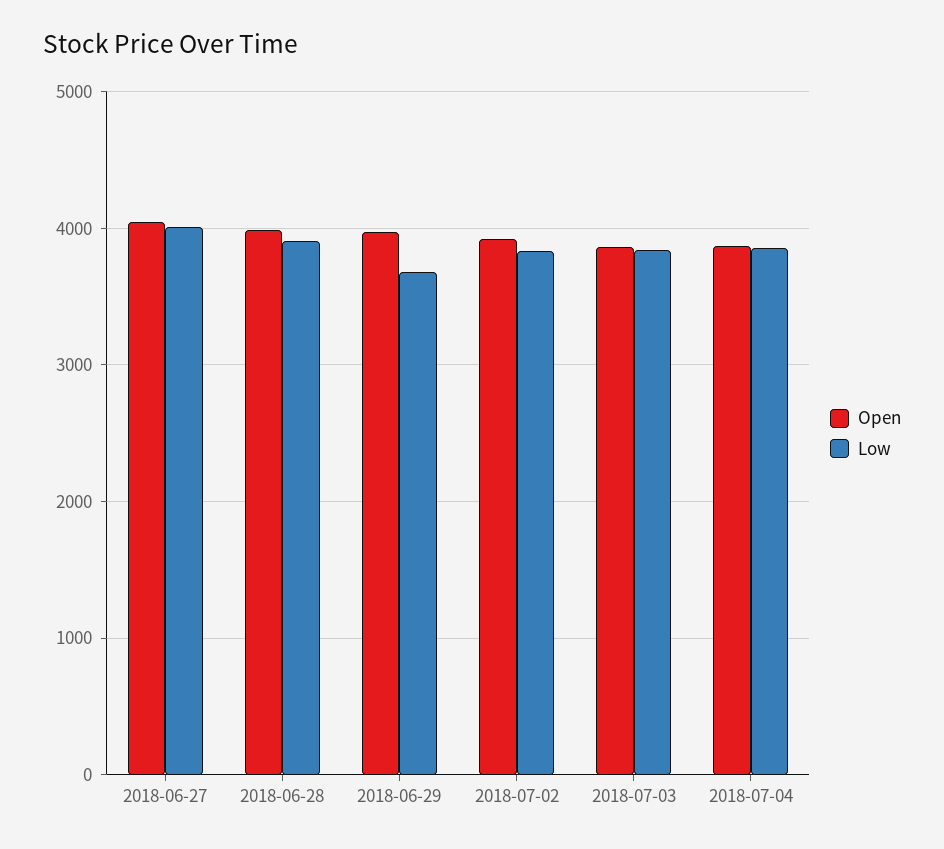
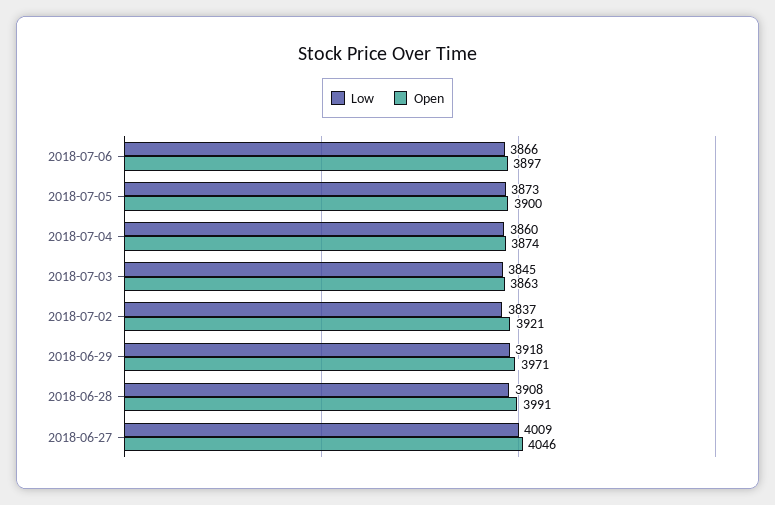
Low, 2018-06-29: 3700 -> 3918
Low, 2018-07-06: none -> 3866
Open, 2018-07-06: none -> 3897
Low, 2018-07-05: none -> 3873
Open, 2018-07-05: none -> 3900

